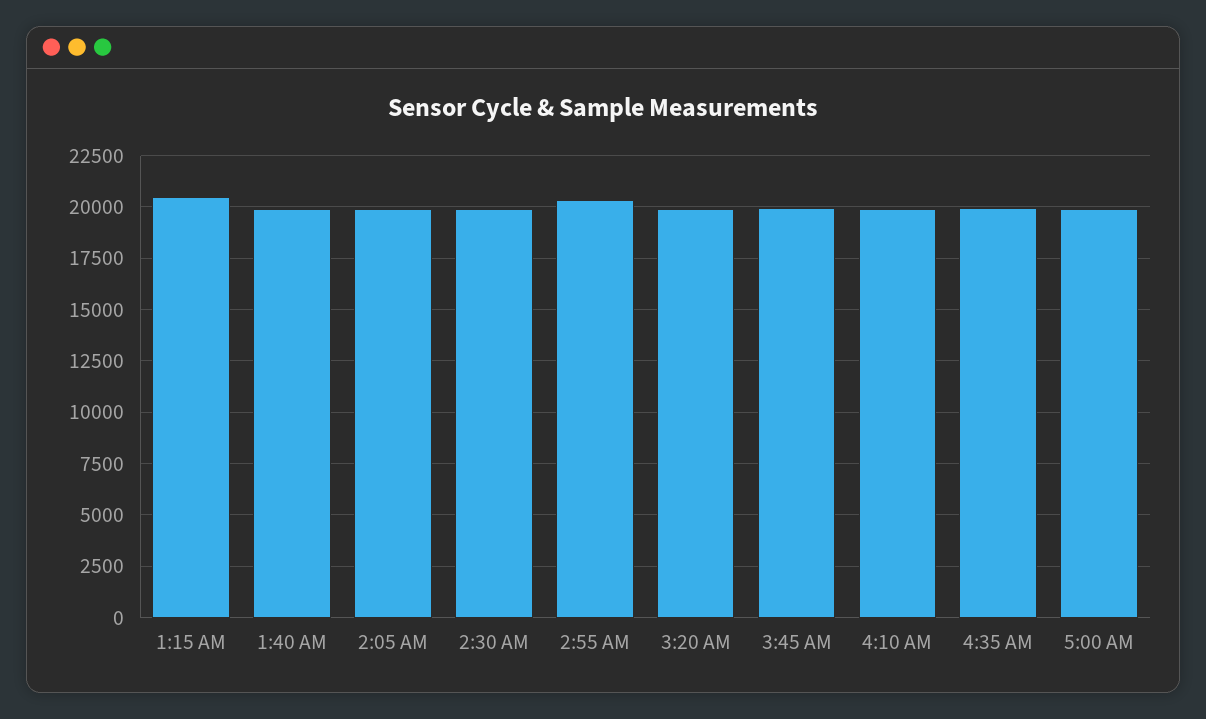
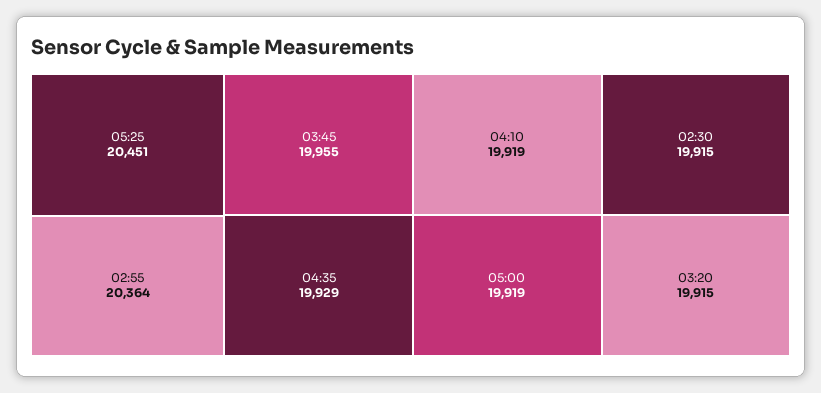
1:15 AM: 20500 -> none
1:40 AM: 20000 -> none
2:05 AM: 20000 -> none
05:25: none -> 20451

